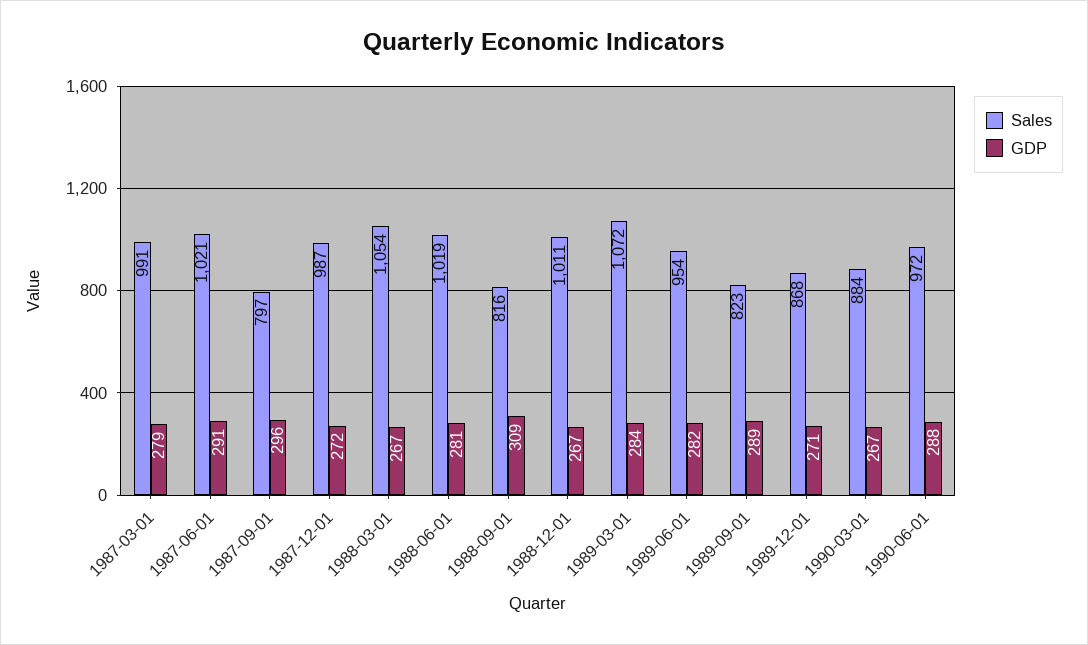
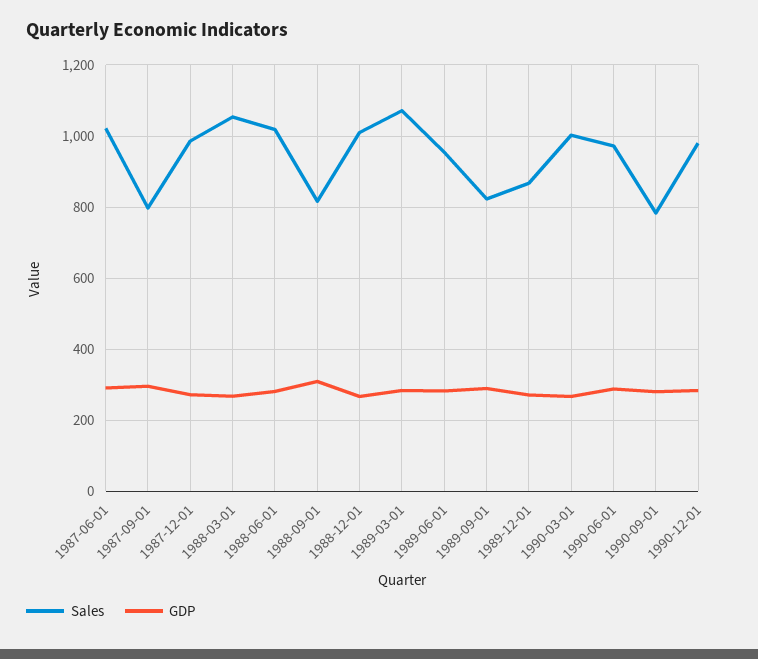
Sales, 1987-03-01: 991 -> none
GDP, 1987-03-01: 279 -> none
Sales, 1990-03-01: 884 -> 1000
Sales, 1990-09-01: none -> 780
GDP, 1990-09-01: none -> 280
Sales, 1990-12-01: none -> 980
GDP, 1990-12-01: none -> 280

